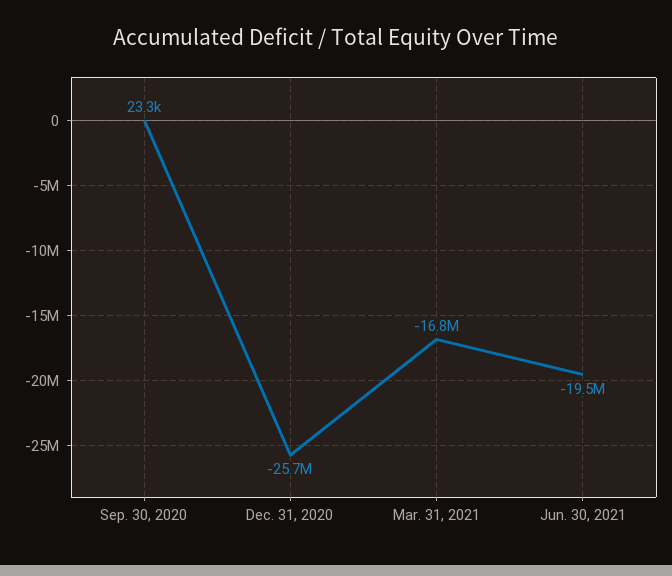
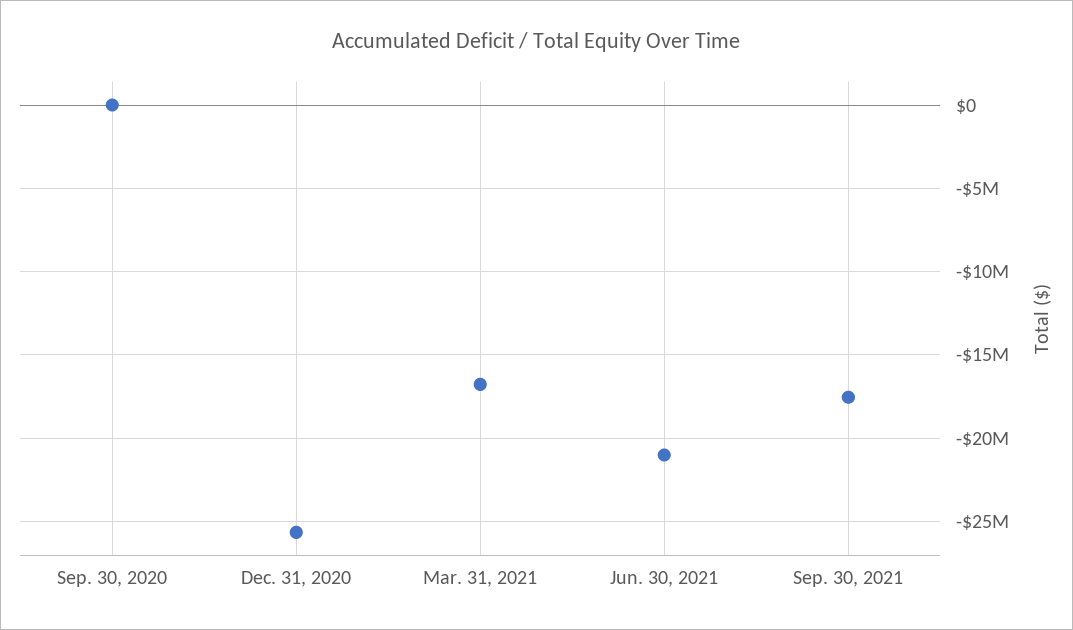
Jun. 30, 2021: -19500000 -> -21000000
Sep. 30, 2021: none -> -17500000

